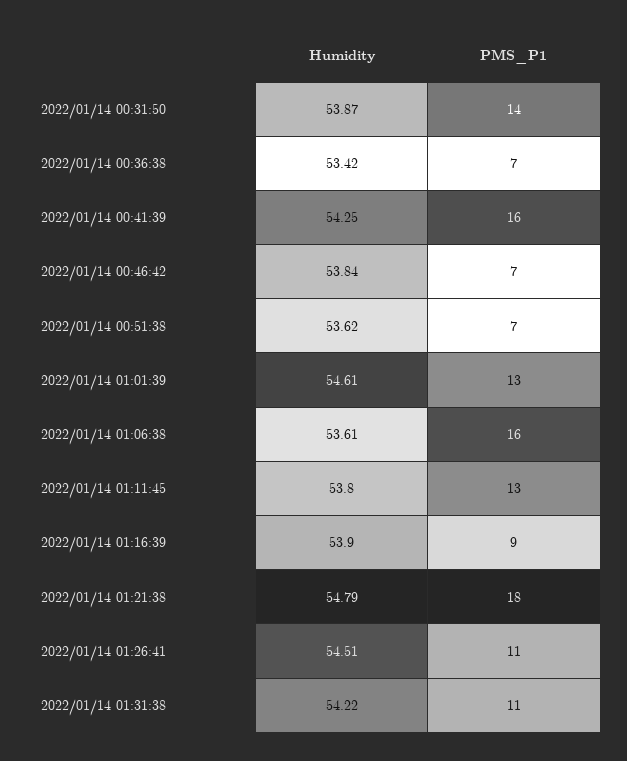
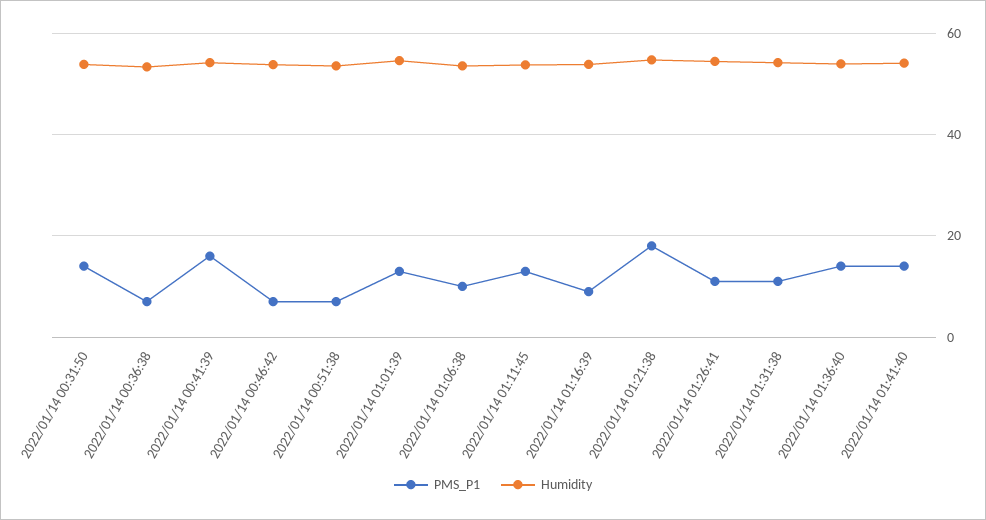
PMS_P1, 2022/01/14 01:06:38: 16 -> 10
PMS_P1, 2022/01/14 01:36:40: none -> 14
Humidity, 2022/01/14 01:36:40: none -> 54
PMS_P1, 2022/01/14 01:41:40: none -> 14
Humidity, 2022/01/14 01:41:40: none -> 54

